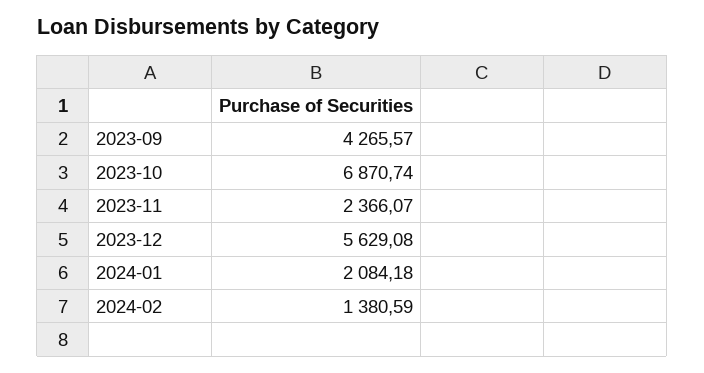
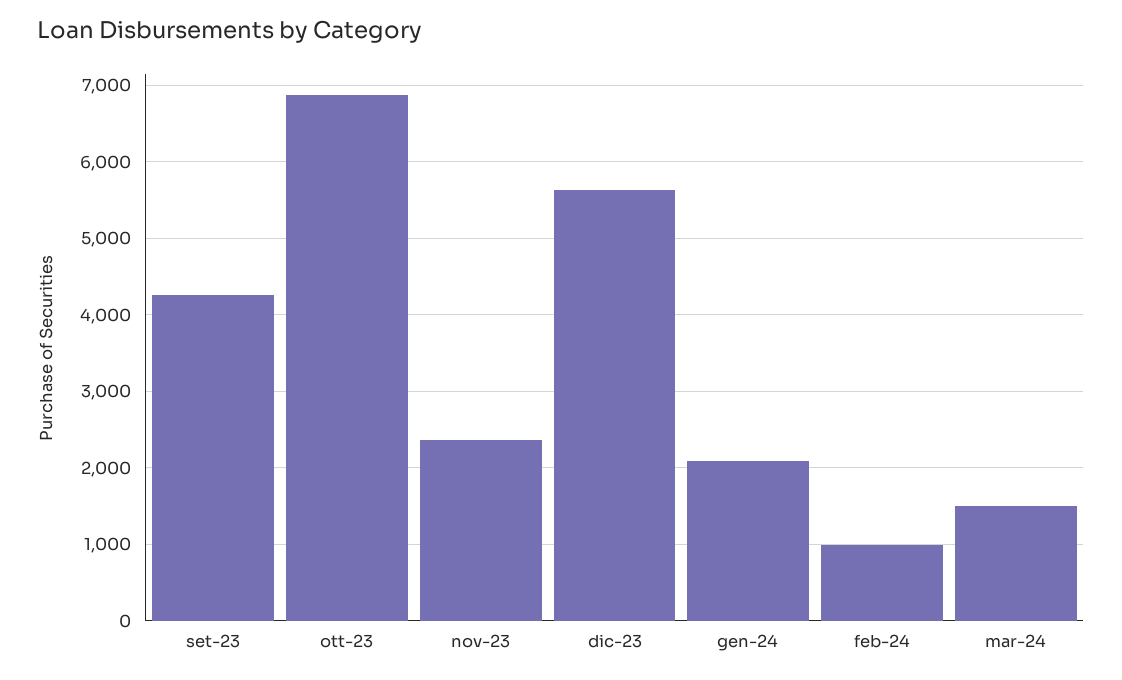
2024-02: 1380.59 -> 1000
mar-24: none -> 1500

